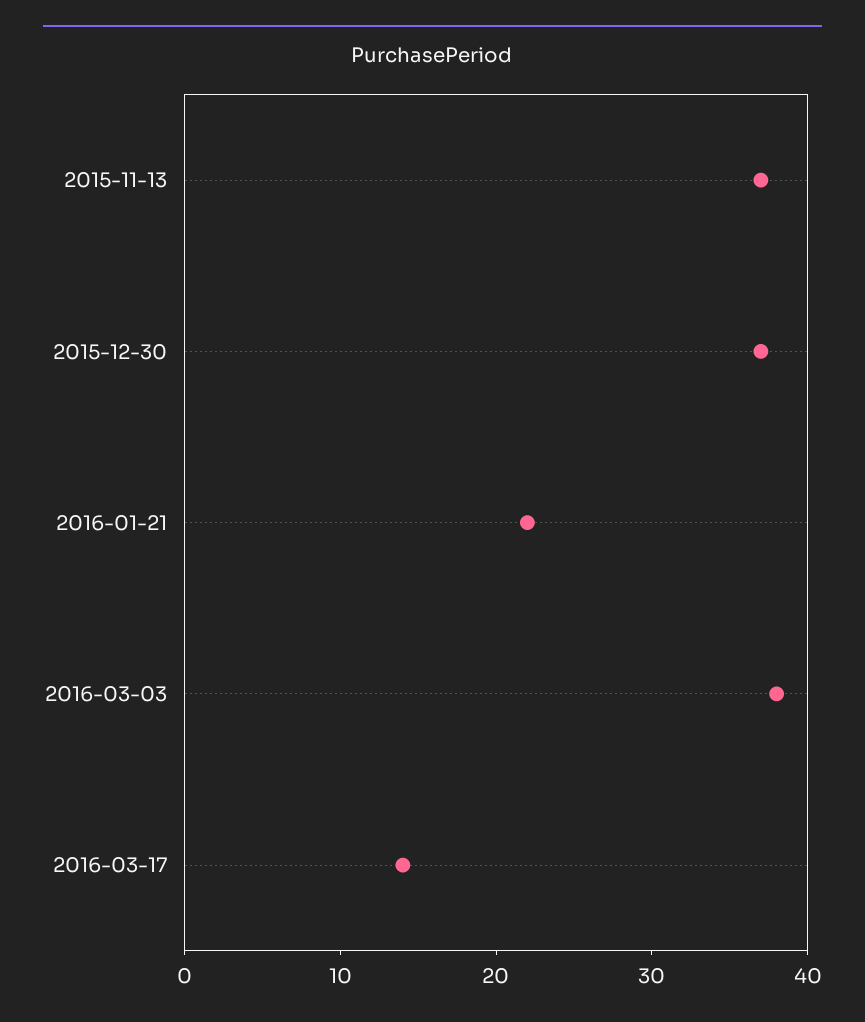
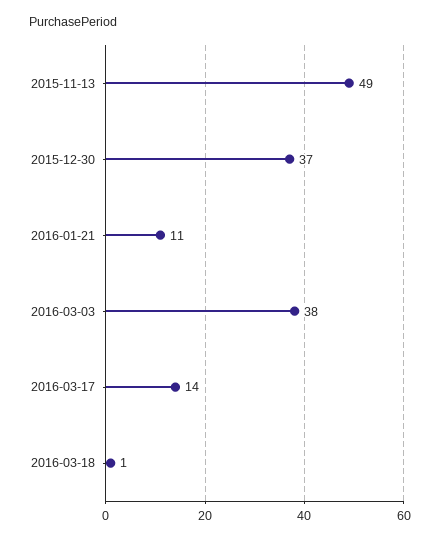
2015-11-13: 37 -> 49
2016-01-21: 22 -> 11
2016-03-18: none -> 1

